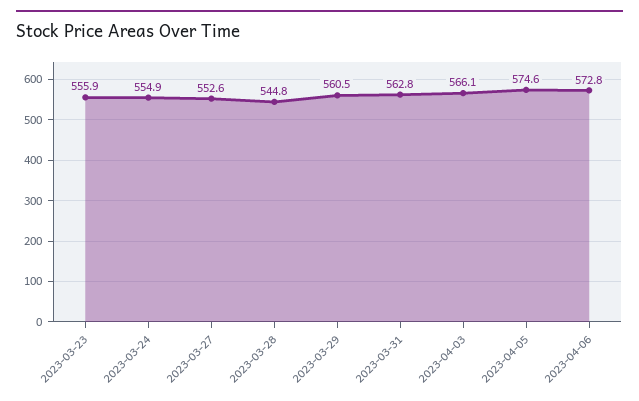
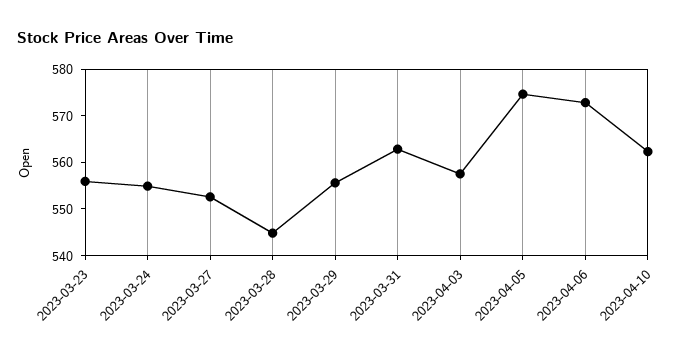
2023-03-29: 560.5 -> 556
2023-04-03: 566.1 -> 558
2023-04-10: none -> 562

